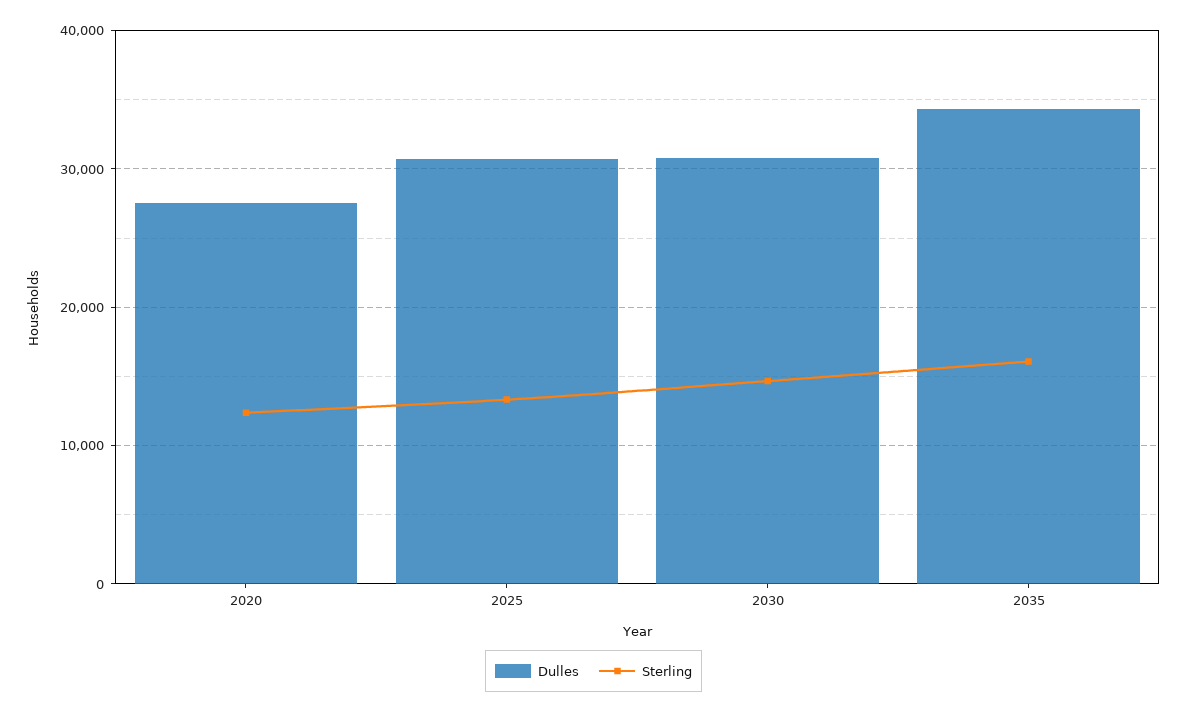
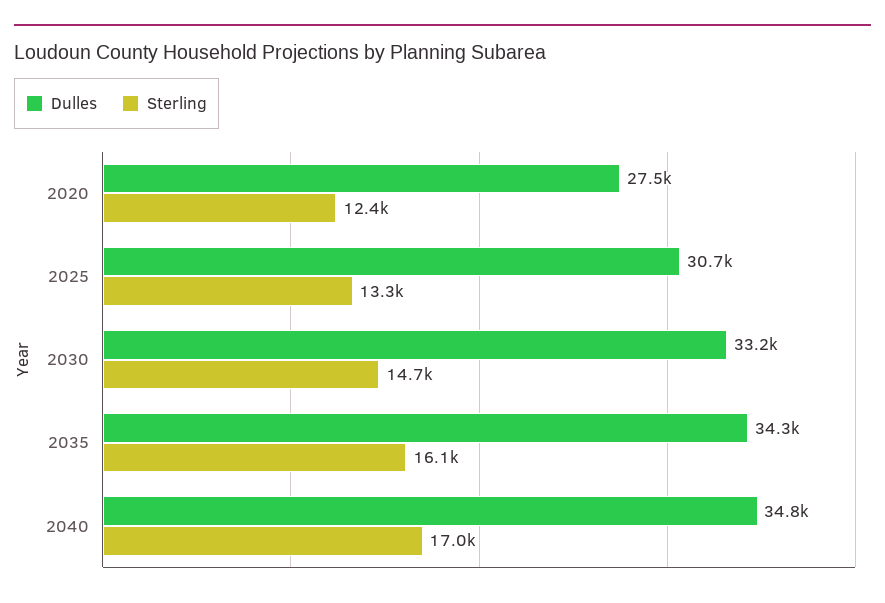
Dulles, 2030: 31000 -> 33200
Dulles, 2040: none -> 34800
Sterling, 2040: none -> 17000

